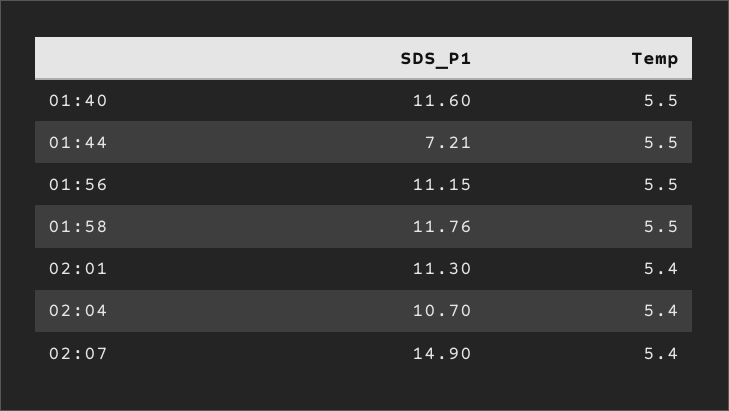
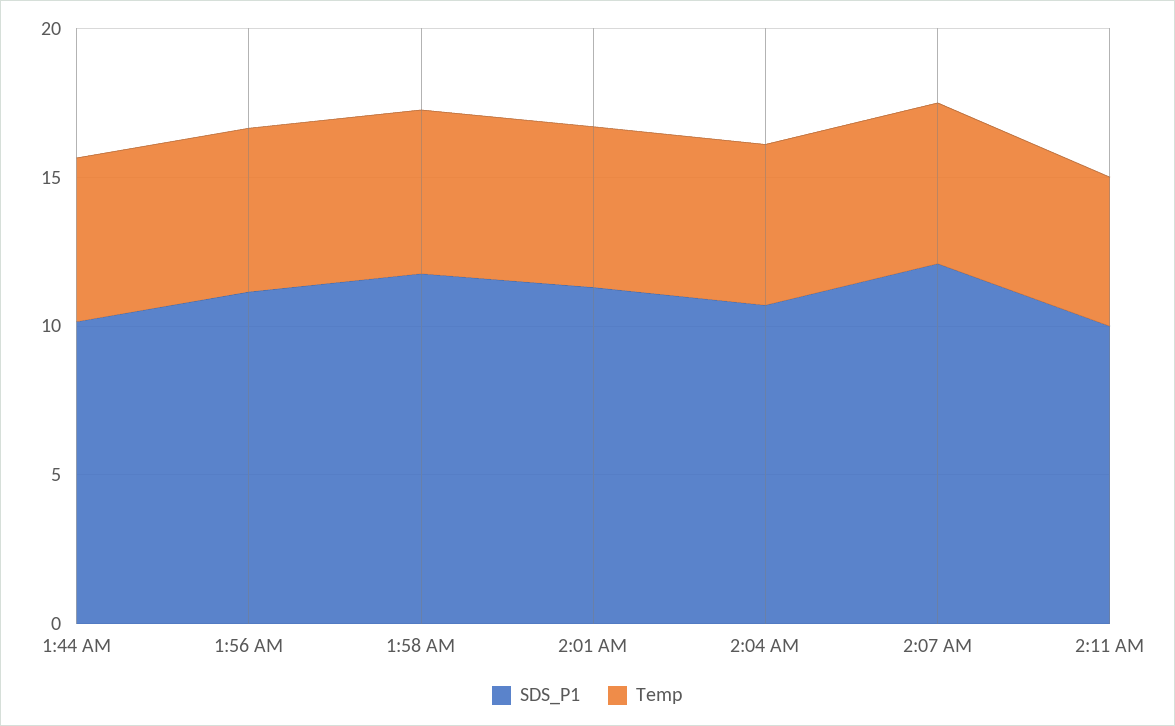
SDS_P1, 01:40: 11.6 -> none
Temp, 01:40: 5.5 -> none
SDS_P1, 01:44: 7.21 -> 10
SDS_P1, 02:07: 14.9 -> 12
SDS_P1, 2:11 AM: none -> 10
Temp, 2:11 AM: none -> 5

